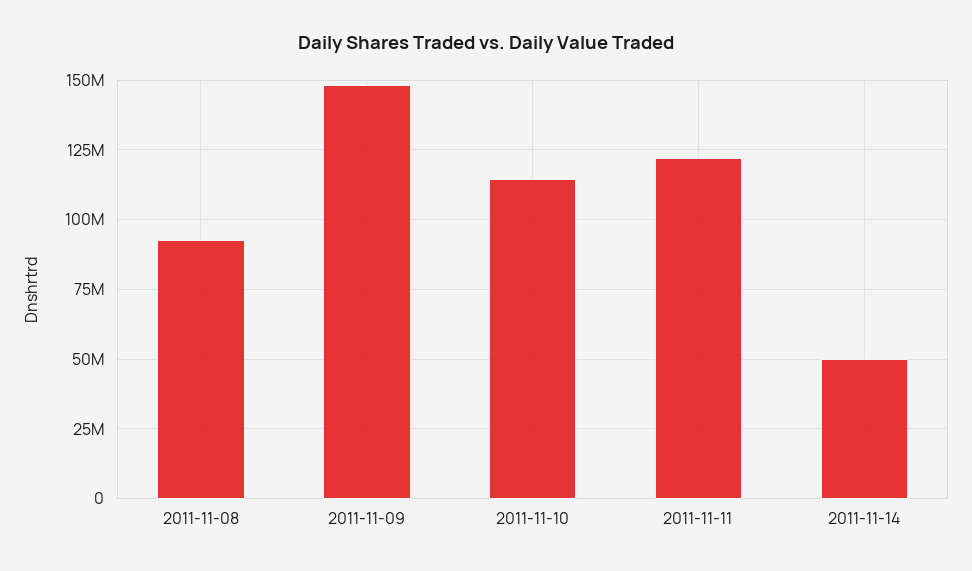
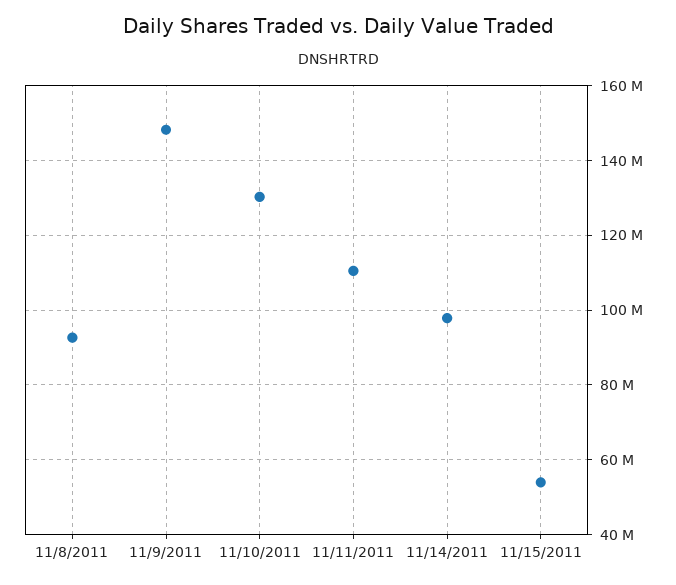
2011-11-10: 115000000 -> 130000000
2011-11-11: 122500000 -> 110000000
2011-11-14: 50000000 -> 98000000
11/15/2011: none -> 54000000

